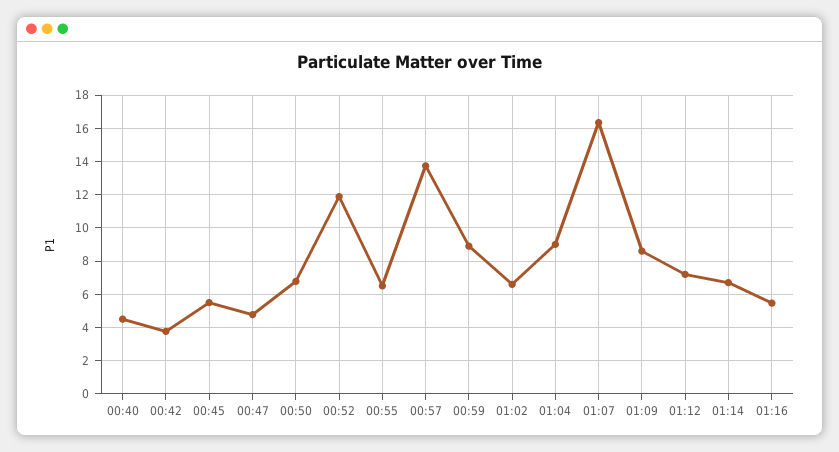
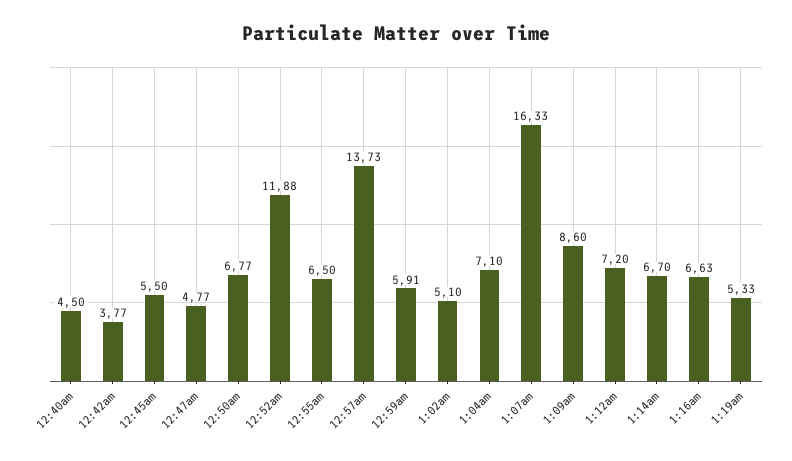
00:59: 9 -> 5.91
01:02: 6.5 -> 5.1
01:04: 9 -> 7.1
01:16: 5.5 -> 6.63
1:19am: none -> 5.33

